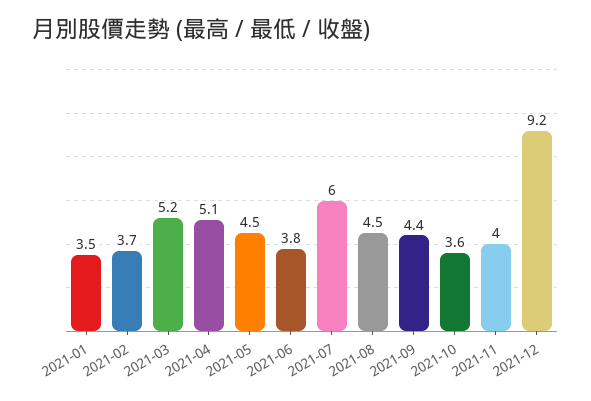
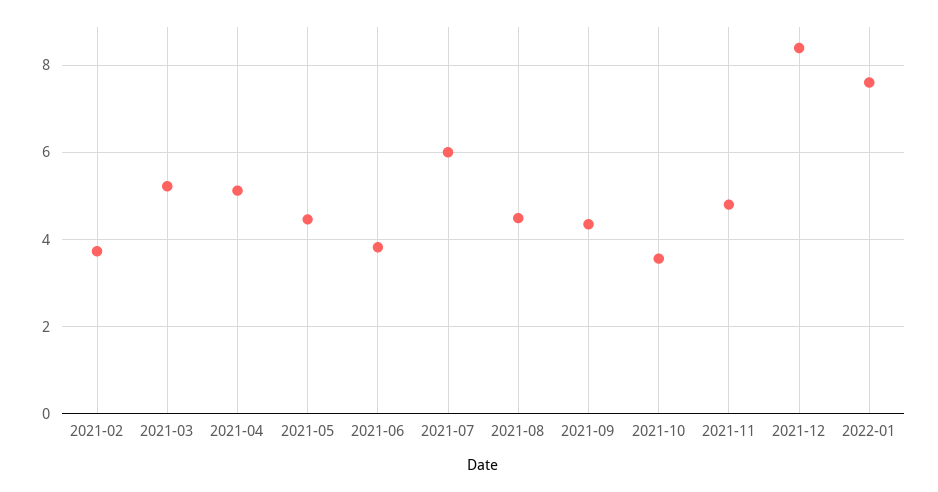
2021-01: 3.5 -> none
2021-11: 4 -> 4.8
2021-12: 9.2 -> 8.4
2022-01: none -> 7.6

